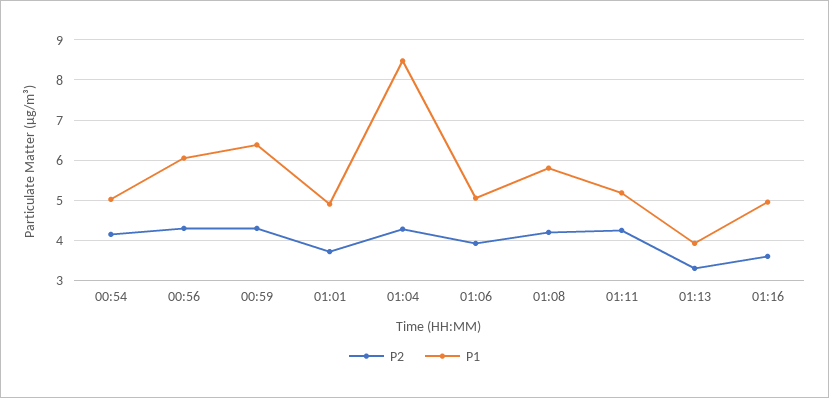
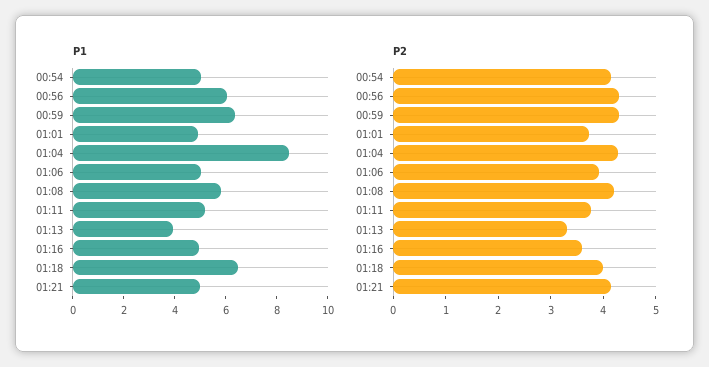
P2, 01:11: 4.2 -> 3.8
P1, 01:18: none -> 6.5
P1, 01:21: none -> 5
P2, 01:18: none -> 4
P2, 01:21: none -> 4.2

